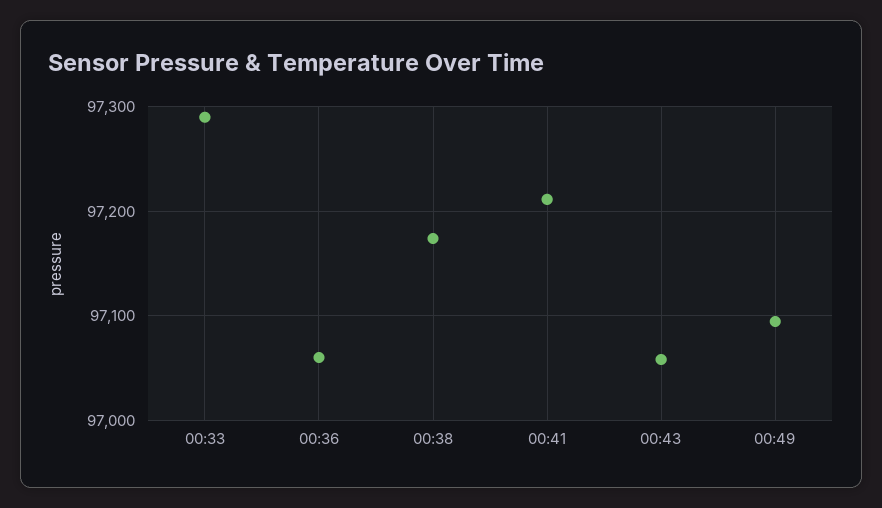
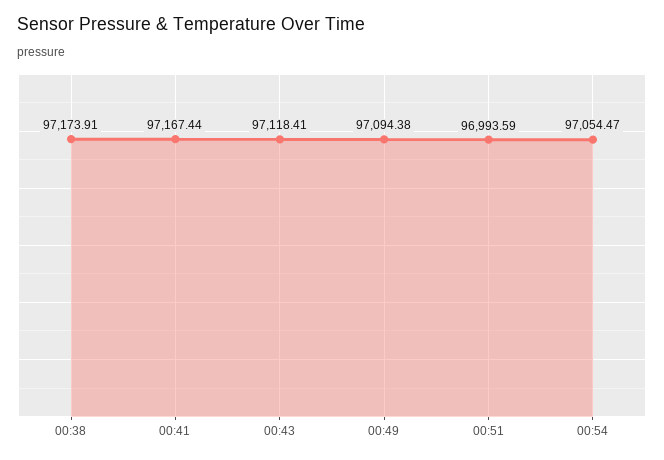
00:33: 97290 -> none
00:36: 97060 -> none
00:41: 97210 -> 97167.44
00:43: 97060 -> 97118.41
00:51: none -> 96993.59
00:54: none -> 97054.47

